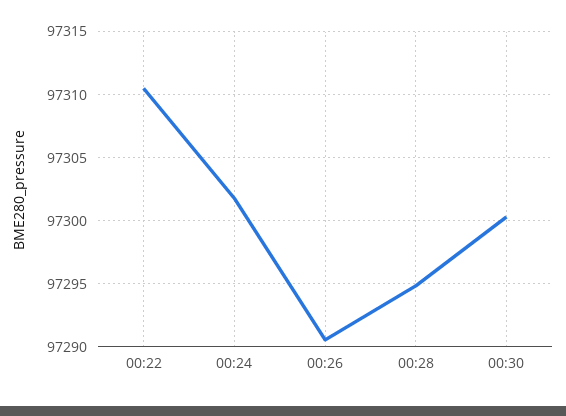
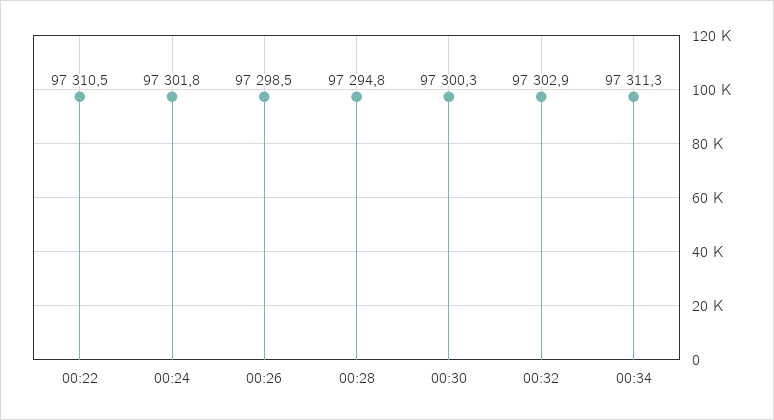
00:26: 97290.5 -> 97298.5
00:32: none -> 97302.9
00:34: none -> 97311.3

